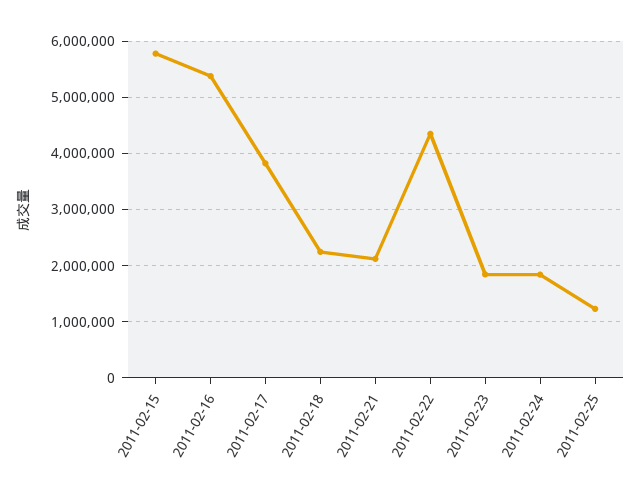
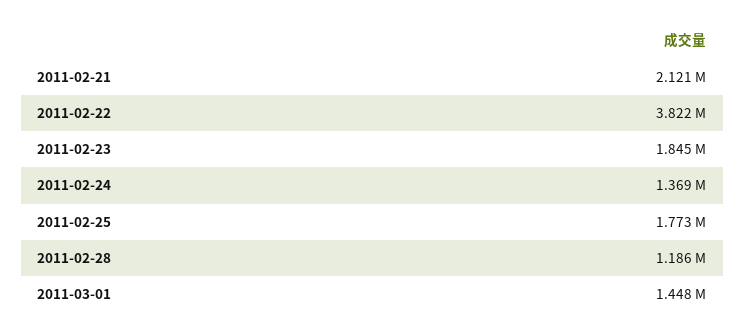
2011-02-15: 5800000 -> none
2011-02-16: 5400000 -> none
2011-02-17: 3800000 -> none
2011-02-18: 2200000 -> none
2011-02-22: 4400000 -> 3822000
2011-02-24: 1800000 -> 1369000
2011-02-25: 1200000 -> 1773000
2011-02-28: none -> 1186000
2011-03-01: none -> 1448000

